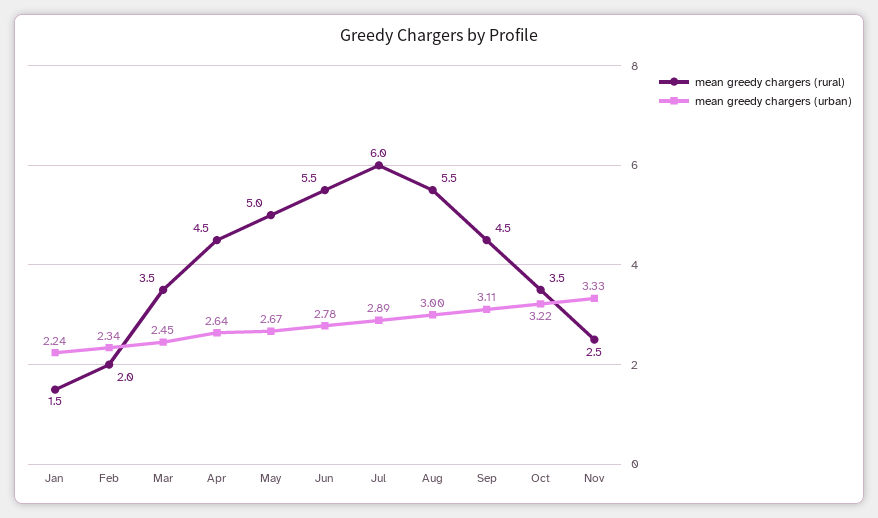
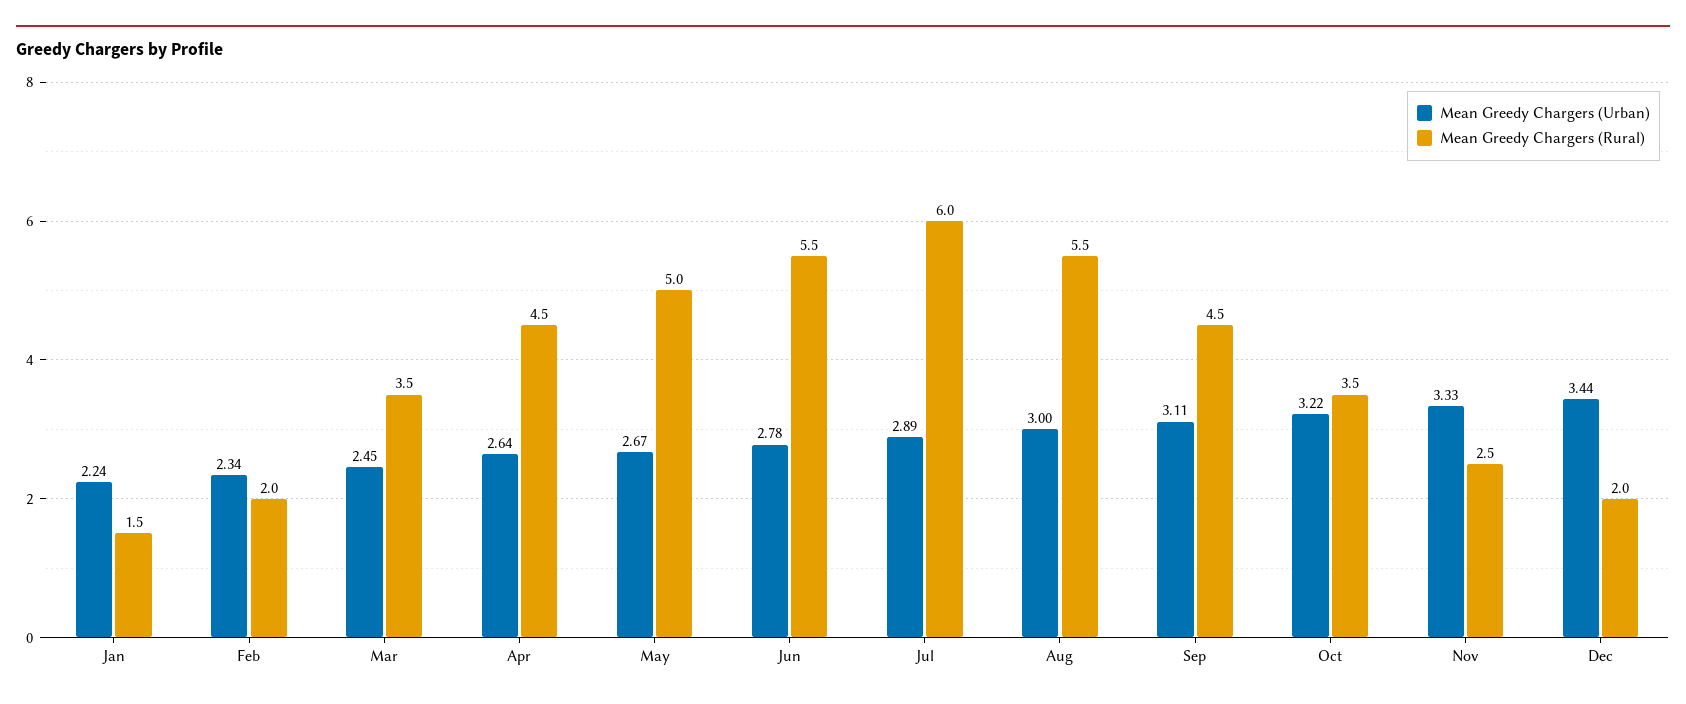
mean greedy chargers (urban), Dec: none -> 3.44
mean greedy chargers (rural), Dec: none -> 2

